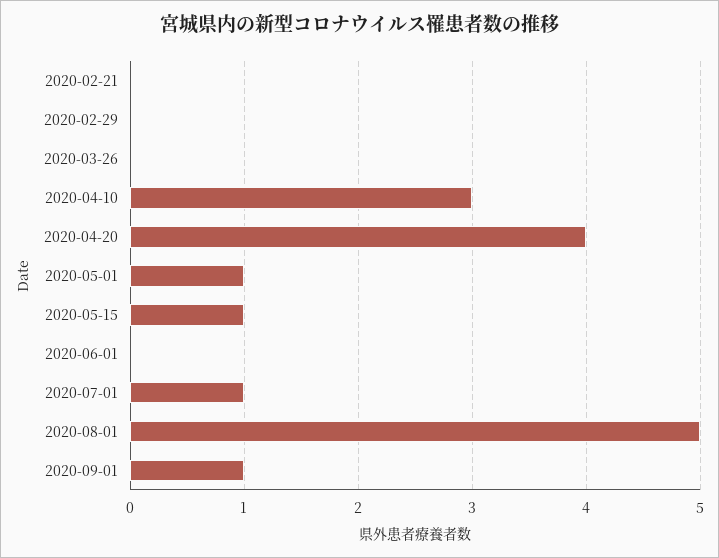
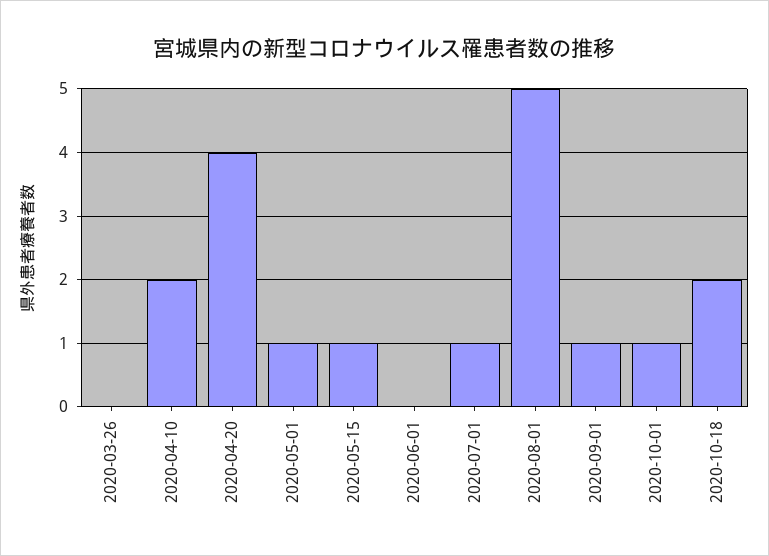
2020-02-21: 0 -> none
2020-02-29: 0 -> none
2020-04-10: 3 -> 2
2020-10-01: none -> 1
2020-10-18: none -> 2

